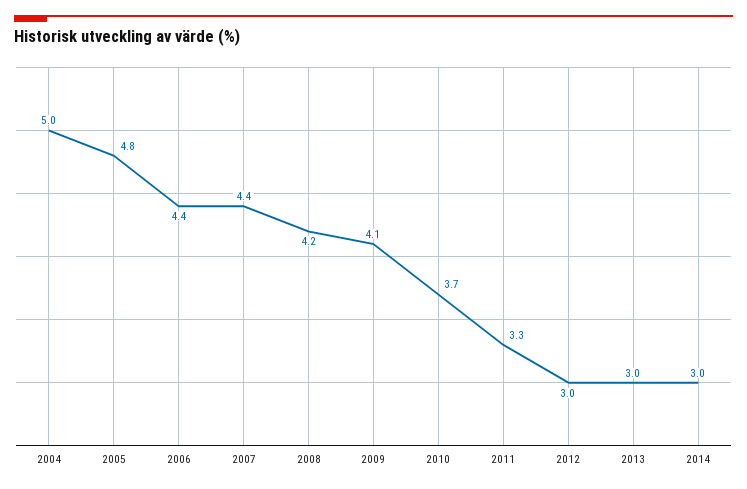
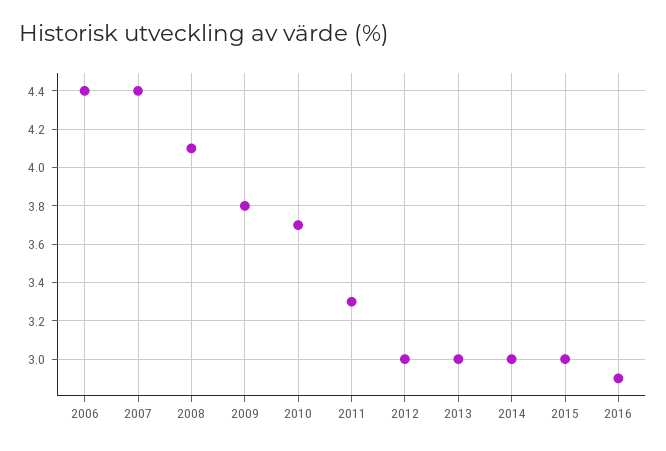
2004: 5 -> none
2005: 4.8 -> none
2008: 4.2 -> 4.1
2009: 4.1 -> 3.8
2015: none -> 3
2016: none -> 2.9

